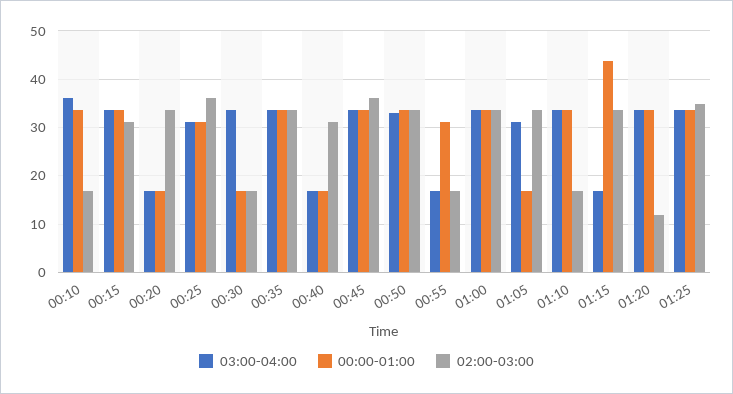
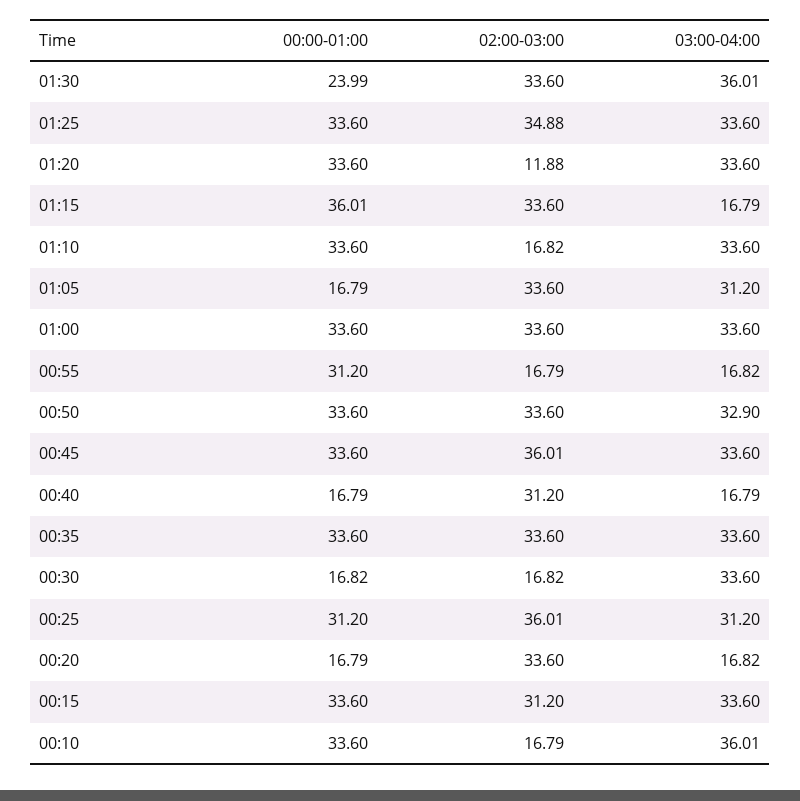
00:00-01:00, 01:15: 44 -> 36.01
00:00-01:00, 01:30: none -> 23.99
02:00-03:00, 01:30: none -> 33.6
03:00-04:00, 01:30: none -> 36.01

